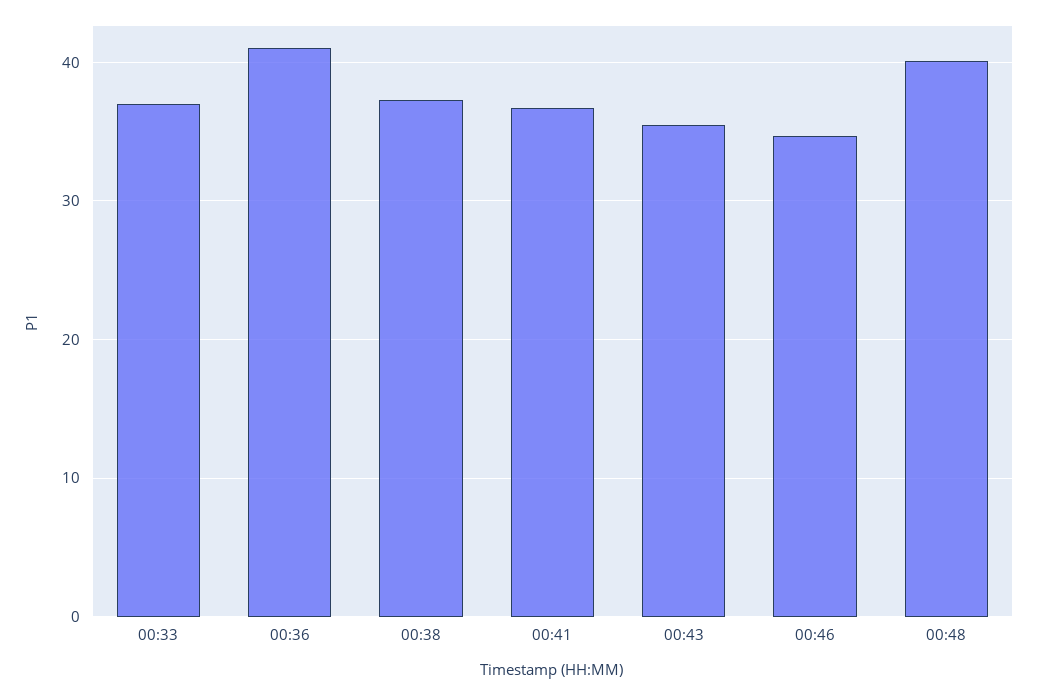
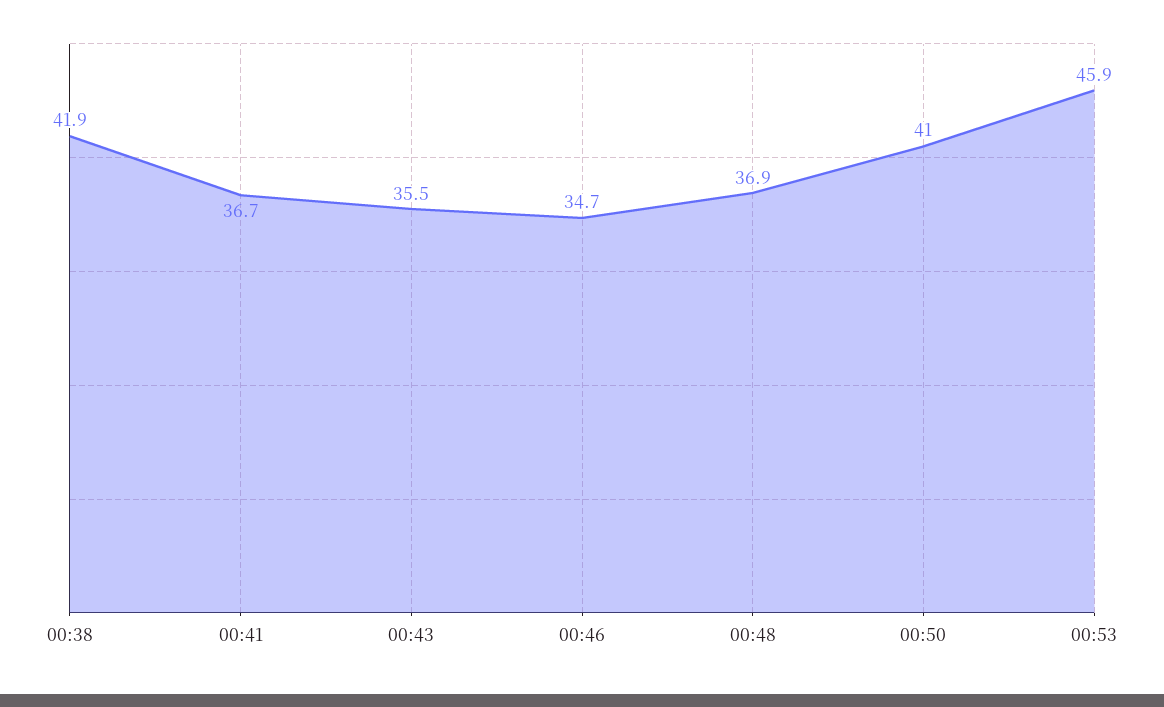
00:33: 37 -> none
00:36: 41 -> none
00:38: 37 -> 41.9
00:48: 40 -> 36.9
00:50: none -> 41
00:53: none -> 45.9

